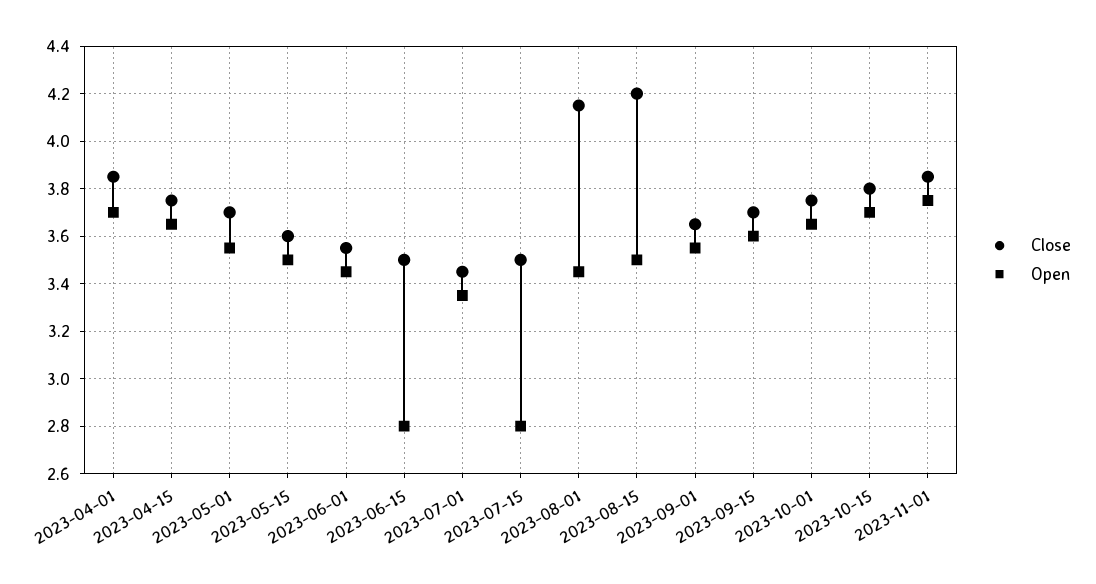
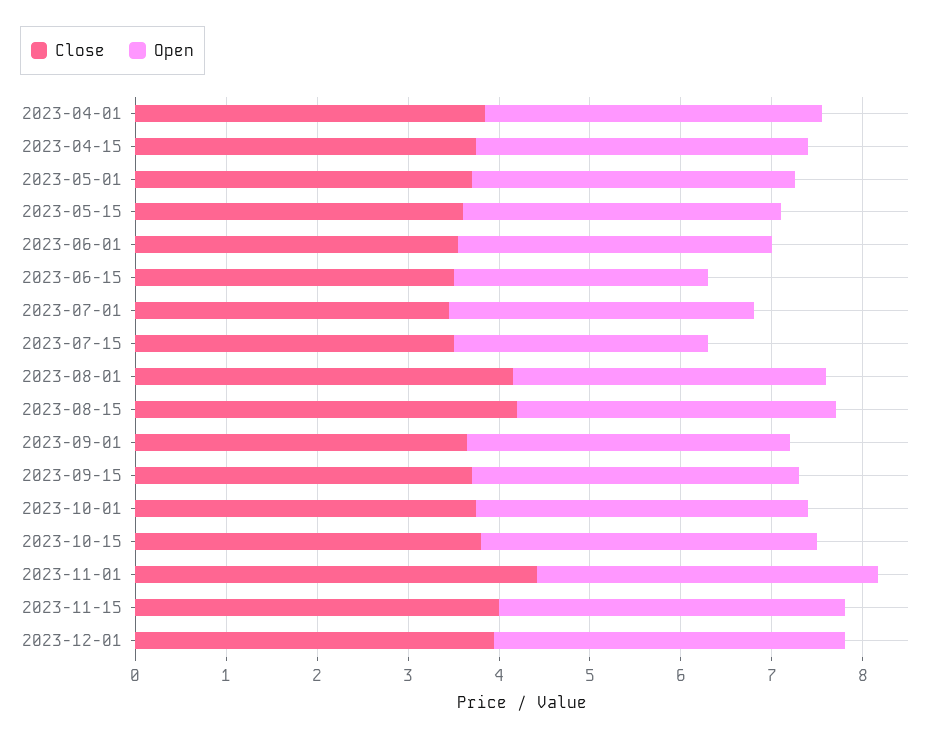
Close, 2023-11-01: 3.85 -> 4.4
Close, 2023-11-15: none -> 4
Open, 2023-11-15: none -> 3.8
Close, 2023-12-01: none -> 4
Open, 2023-12-01: none -> 3.8

